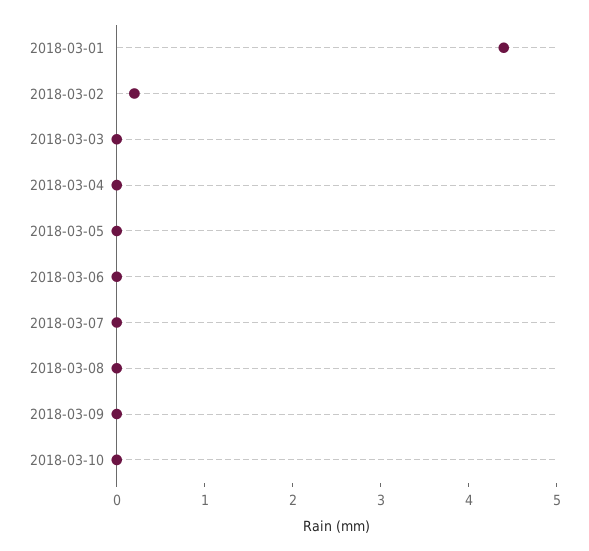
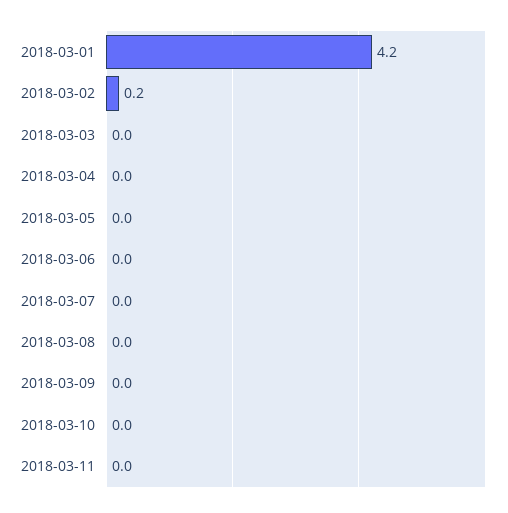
2018-03-01: 4.4 -> 4.2
2018-03-11: none -> 0

